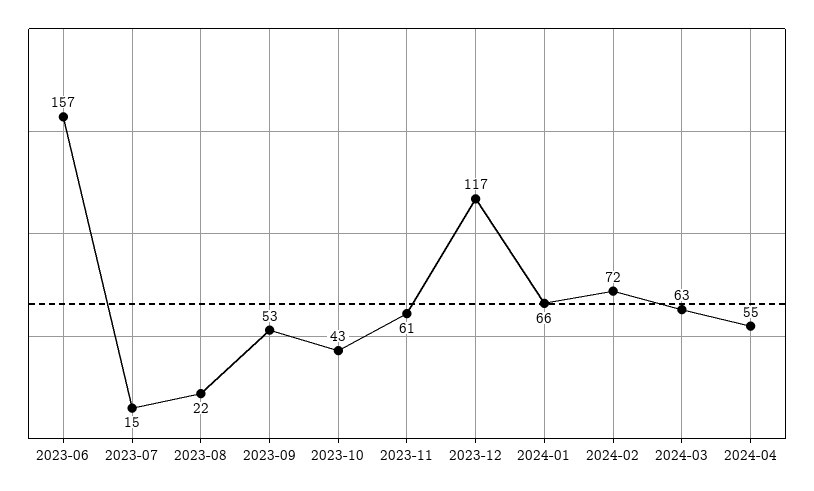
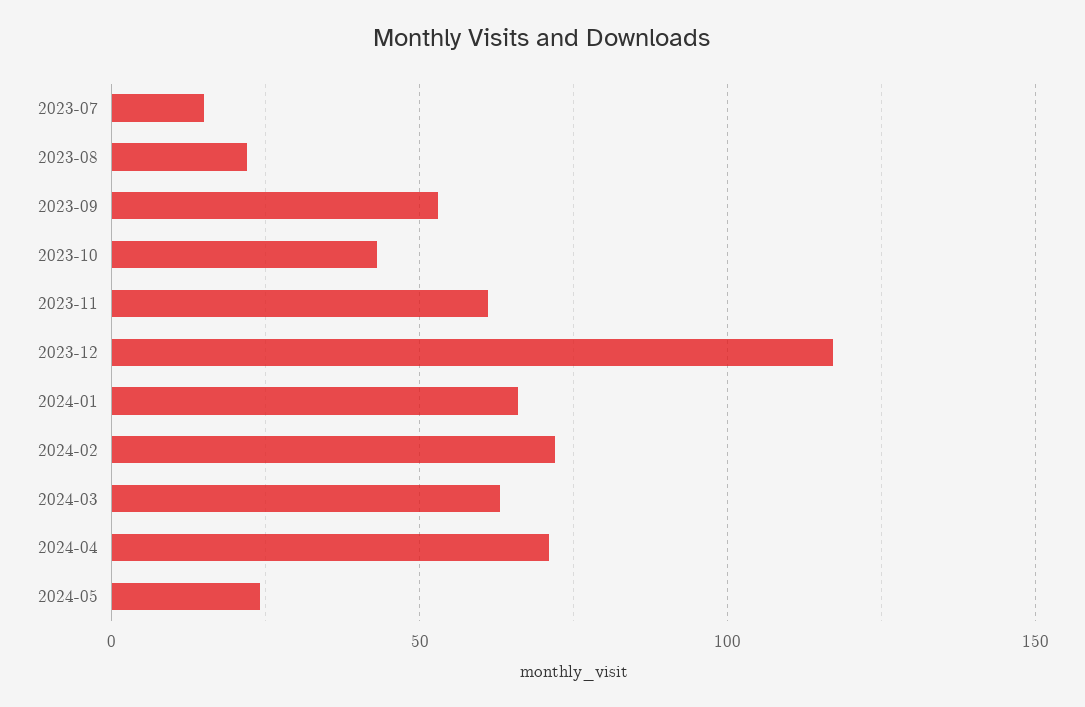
2023-06: 157 -> none
2024-04: 55 -> 70
2024-05: none -> 25

